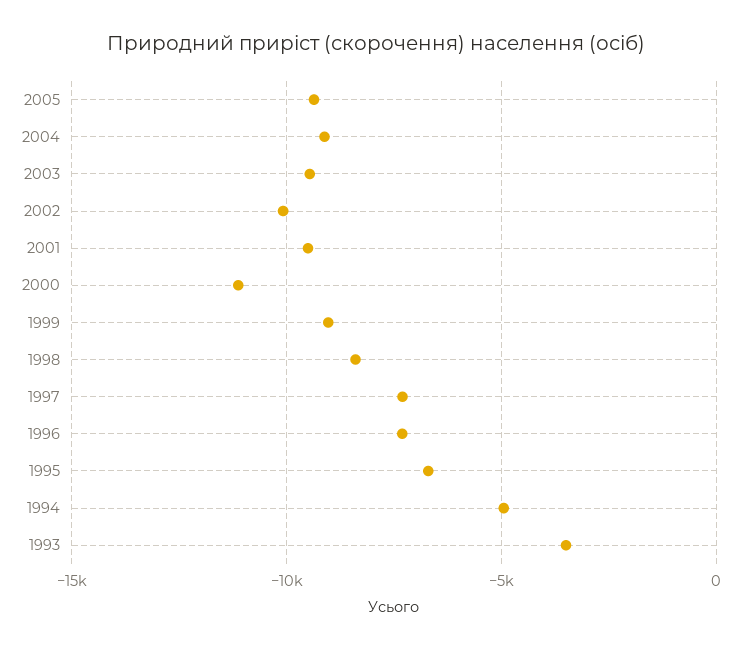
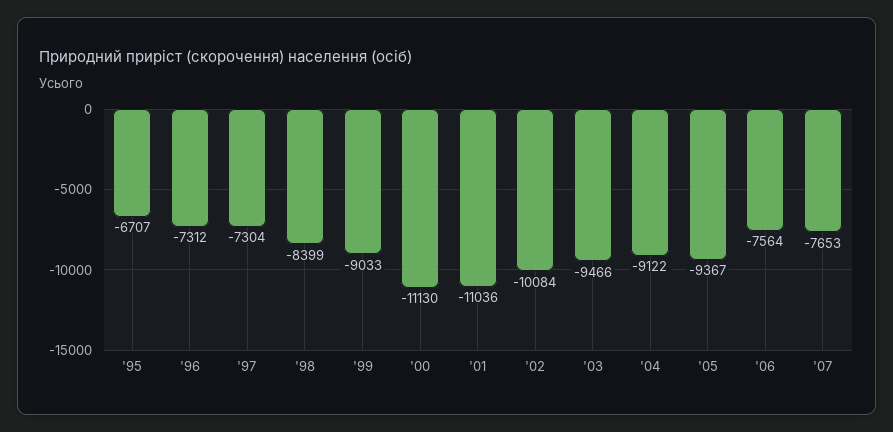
2001: -9500 -> -11036
1994: -5000 -> none
1993: -3500 -> none
'06: none -> -7564
'07: none -> -7653

